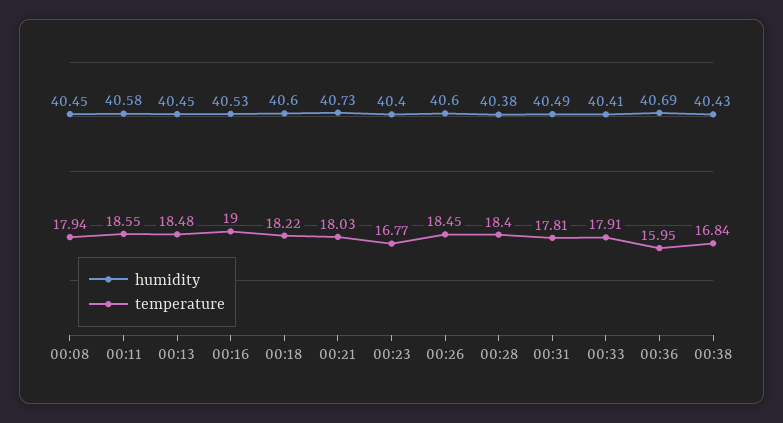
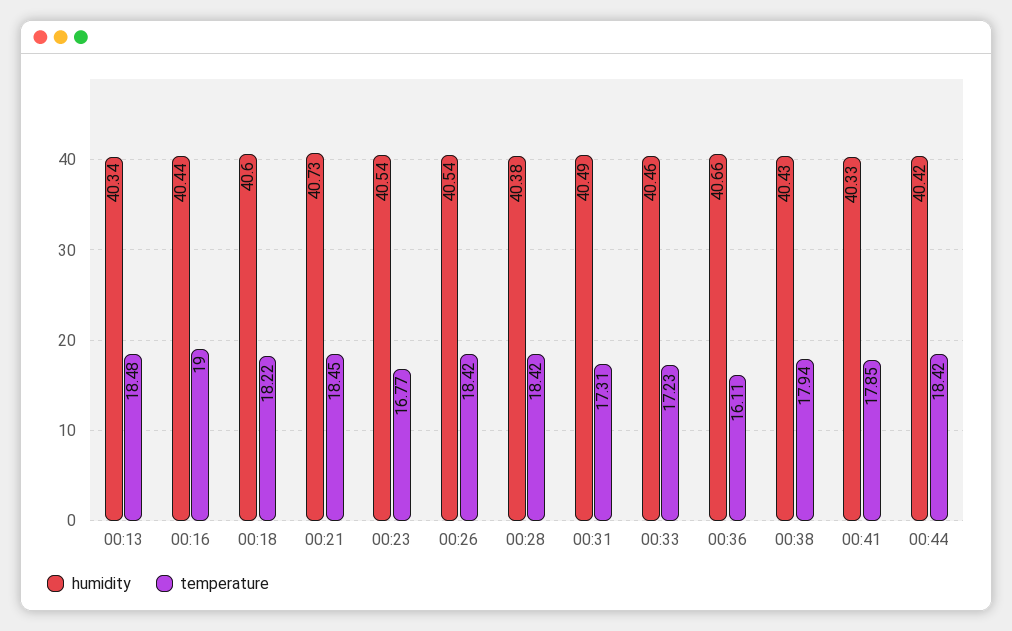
humidity, 00:08: 40.45 -> none
temperature, 00:08: 17.94 -> none
humidity, 00:11: 40.58 -> none
temperature, 00:11: 18.55 -> none
humidity, 00:13: 40.45 -> 40.34
humidity, 00:16: 40.53 -> 40.44
temperature, 00:21: 18.03 -> 18.45
humidity, 00:23: 40.4 -> 40.54
humidity, 00:26: 40.6 -> 40.54
temperature, 00:26: 18.45 -> 18.42
temperature, 00:28: 18.4 -> 18.42
temperature, 00:31: 17.81 -> 17.31
humidity, 00:33: 40.41 -> 40.46
temperature, 00:33: 17.91 -> 17.23
humidity, 00:36: 40.69 -> 40.66
temperature, 00:36: 15.95 -> 16.11
temperature, 00:38: 16.84 -> 17.94
humidity, 00:41: none -> 40.33
temperature, 00:41: none -> 17.85
humidity, 00:44: none -> 40.42
temperature, 00:44: none -> 18.42

